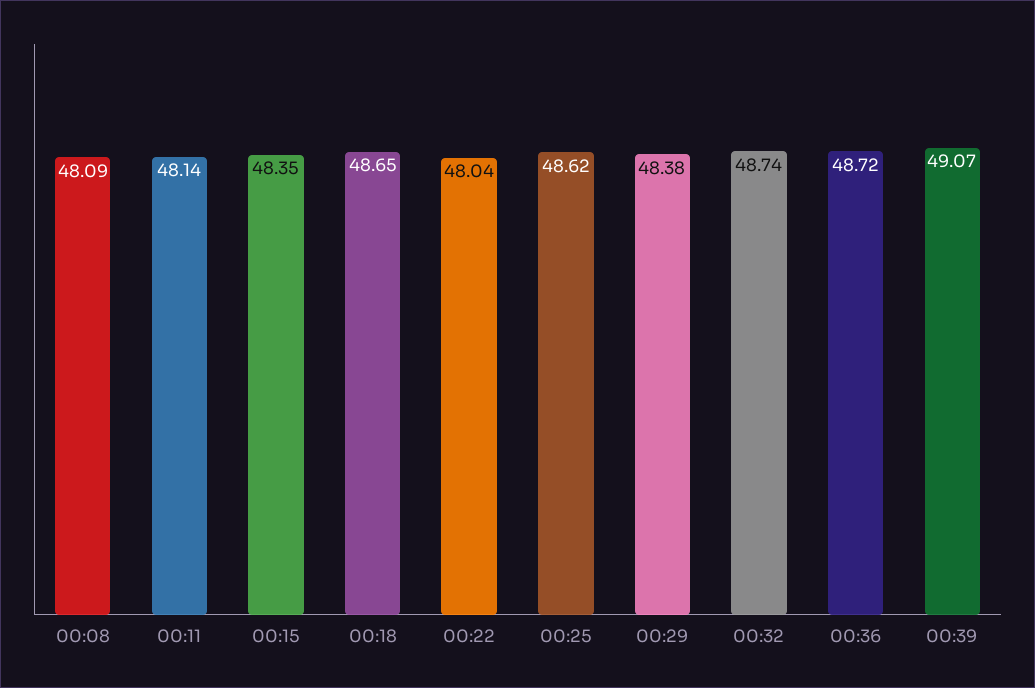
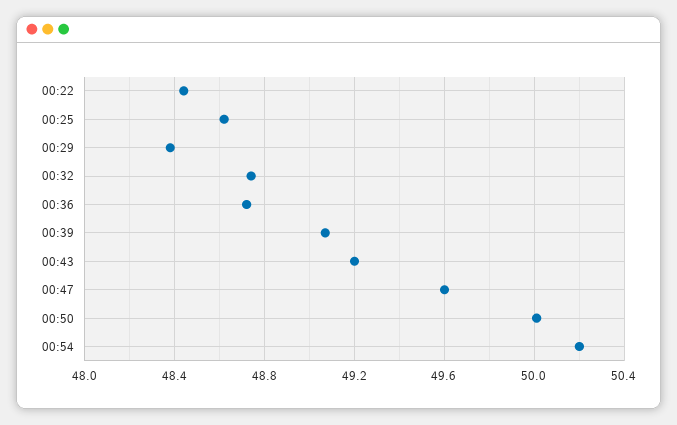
00:08: 48.09 -> none
00:11: 48.14 -> none
00:15: 48.35 -> none
00:18: 48.65 -> none
00:22: 48.04 -> 48.45
00:43: none -> 49.2
00:47: none -> 49.6
00:50: none -> 50
00:54: none -> 50.2

